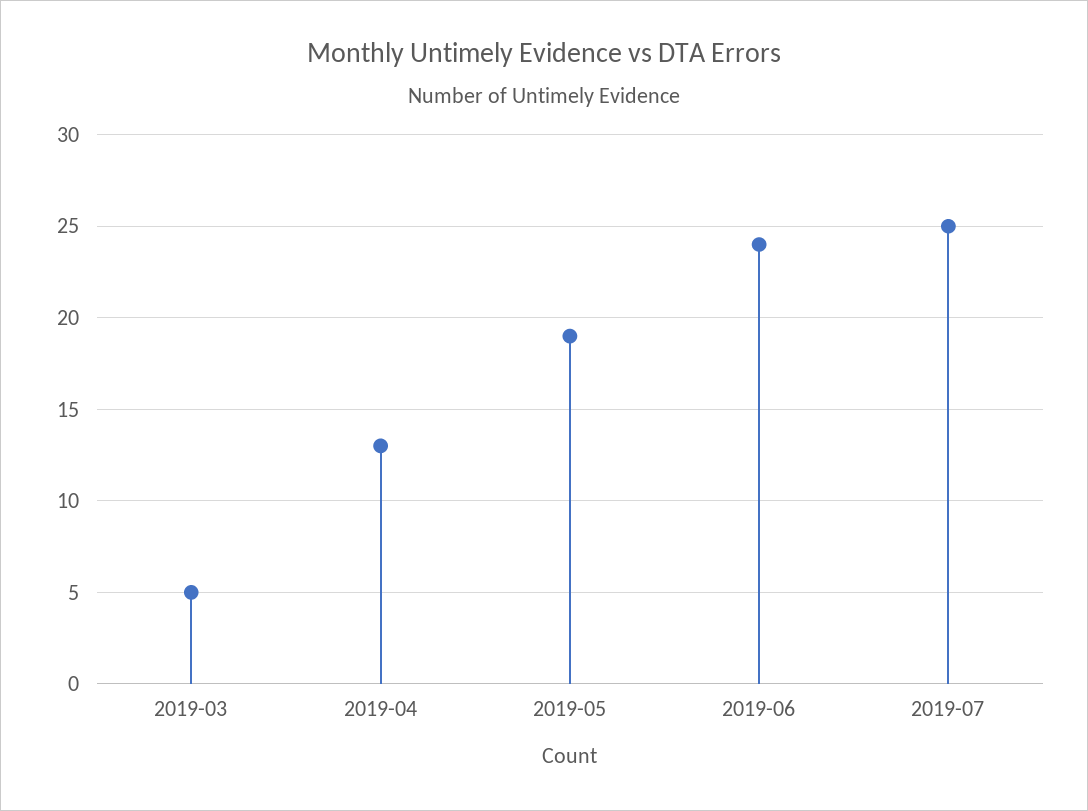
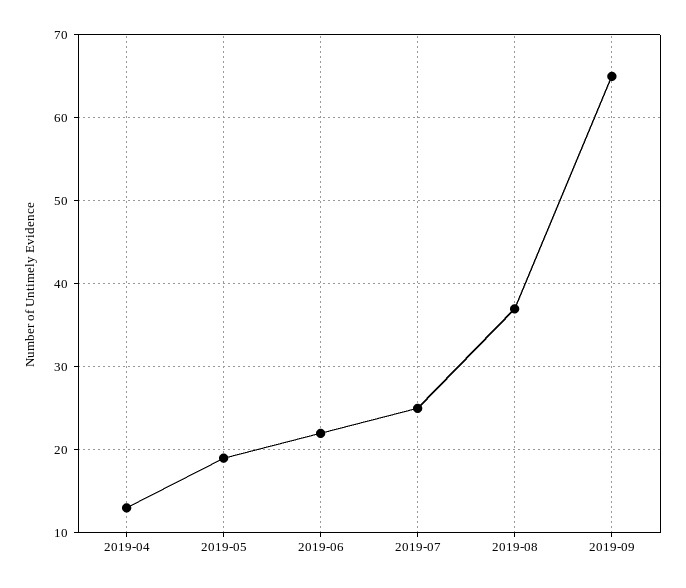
2019-03: 5 -> none
2019-06: 24 -> 22
2019-08: none -> 37
2019-09: none -> 65

